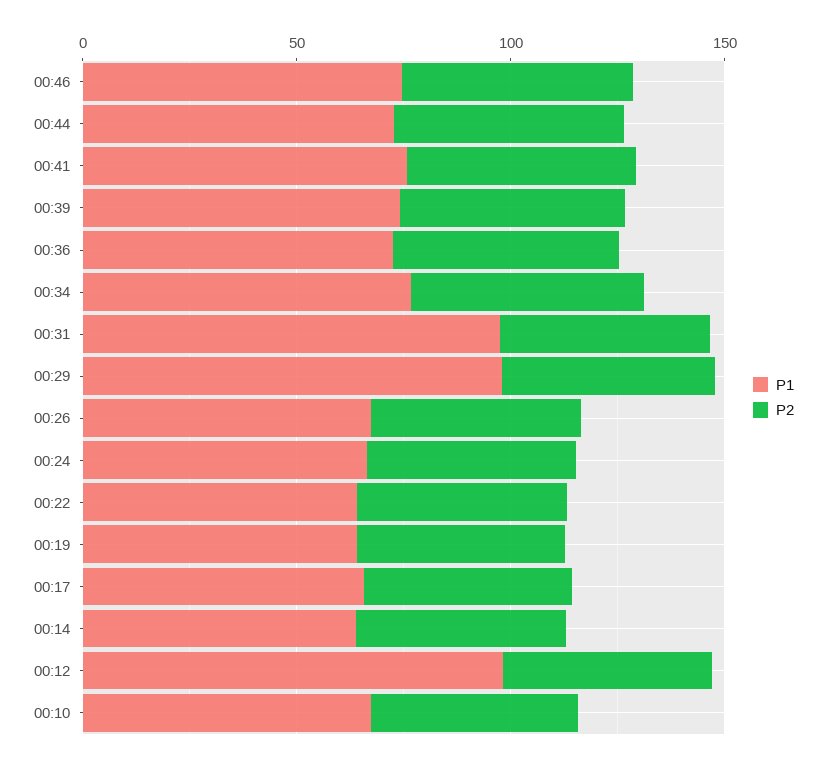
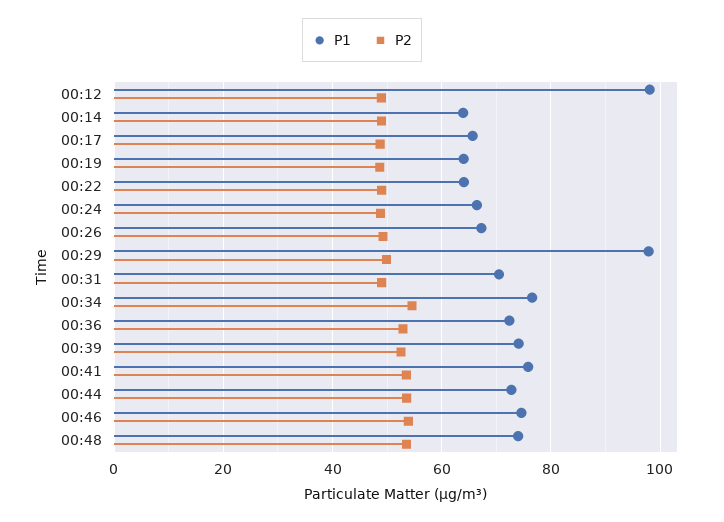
P1, 00:31: 100 -> 70
P1, 00:10: 70 -> none
P2, 00:10: 50 -> none
P1, 00:48: none -> 74
P2, 00:48: none -> 54

